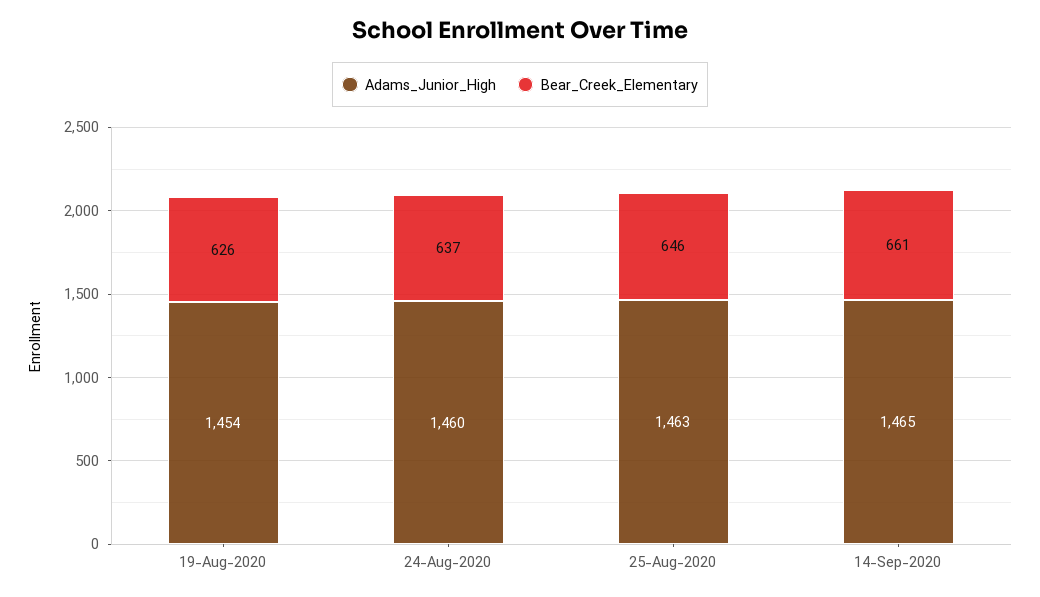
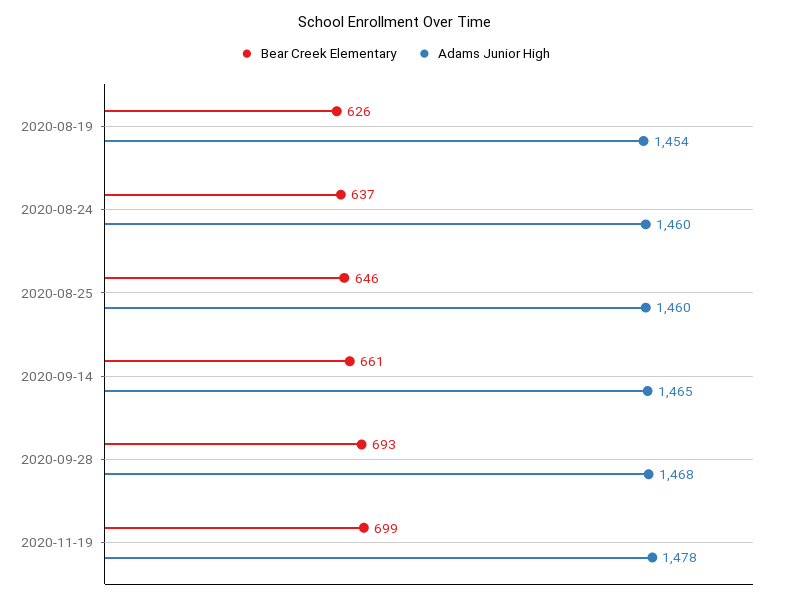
Adams_Junior_High, 25-Aug-2020: 1463 -> 1460
Bear_Creek_Elementary, 2020-09-28: none -> 693
Adams_Junior_High, 2020-09-28: none -> 1468
Bear_Creek_Elementary, 2020-11-19: none -> 699
Adams_Junior_High, 2020-11-19: none -> 1478

